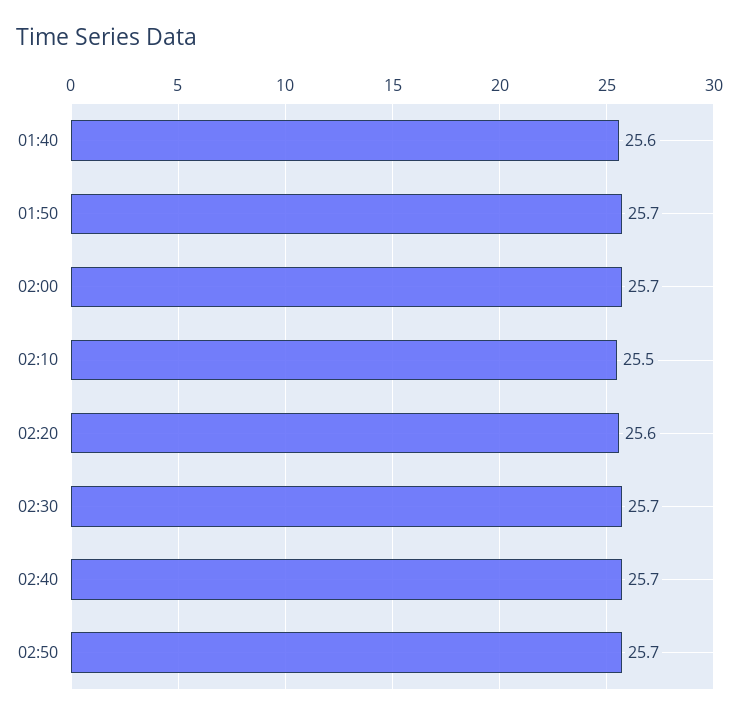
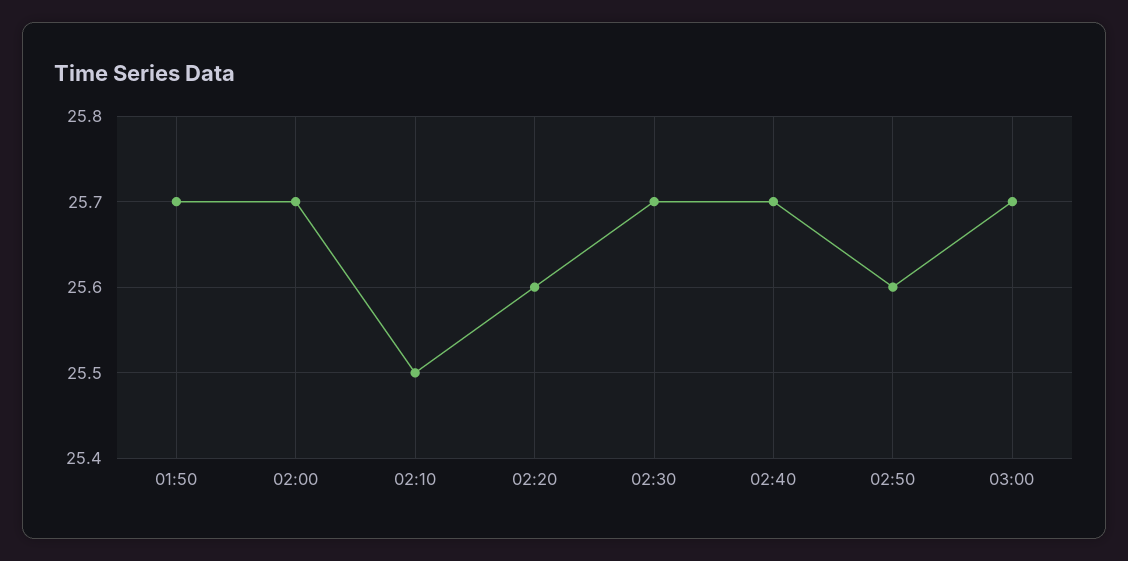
01:40: 25.6 -> none
02:50: 25.7 -> 25.6
03:00: none -> 25.7

